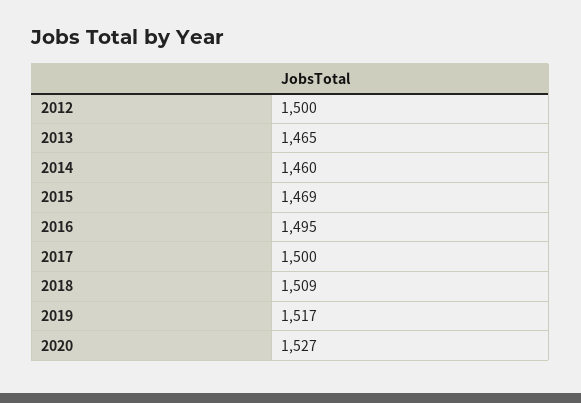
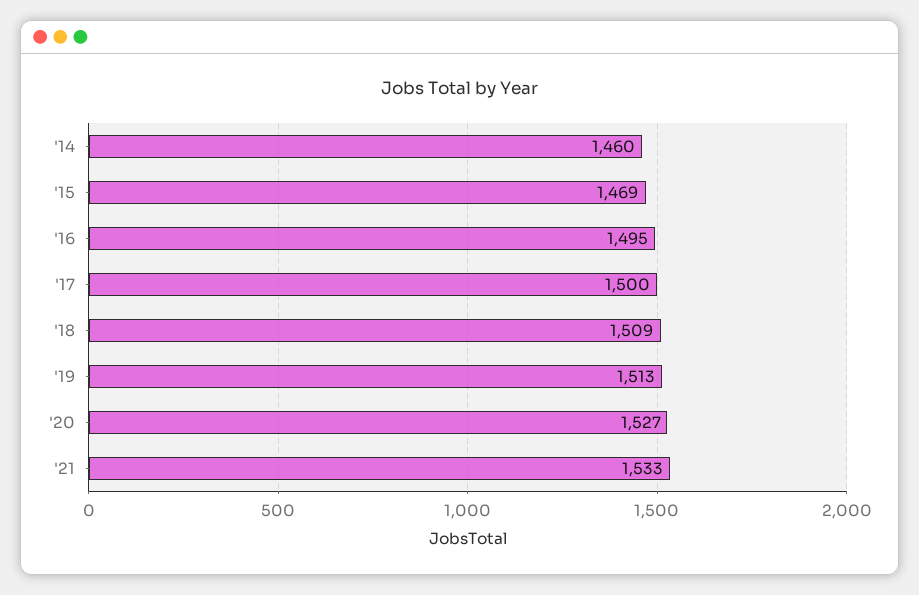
2012: 1500 -> none
2013: 1465 -> none
2019: 1517 -> 1513
'21: none -> 1533

